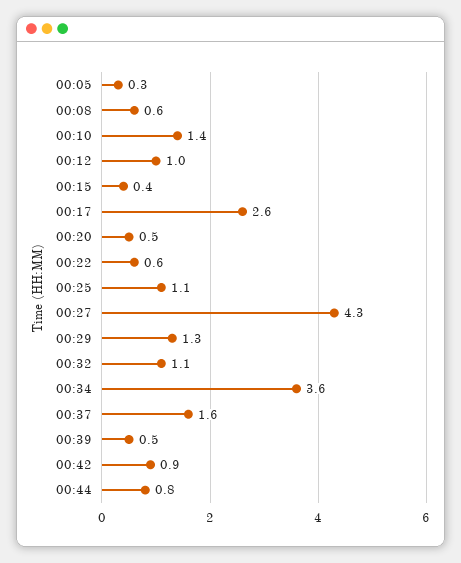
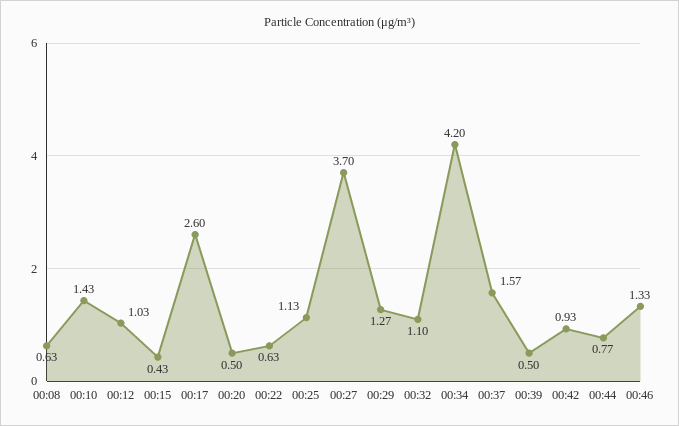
00:05: 0.3 -> none
00:27: 4.3 -> 3.7
00:34: 3.6 -> 4.2
00:46: none -> 1.33

